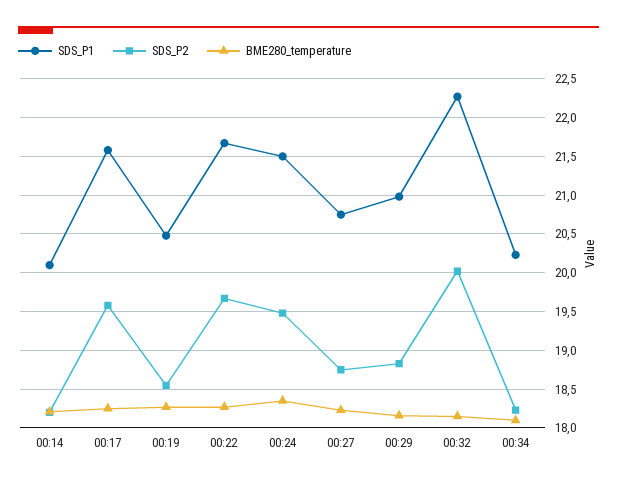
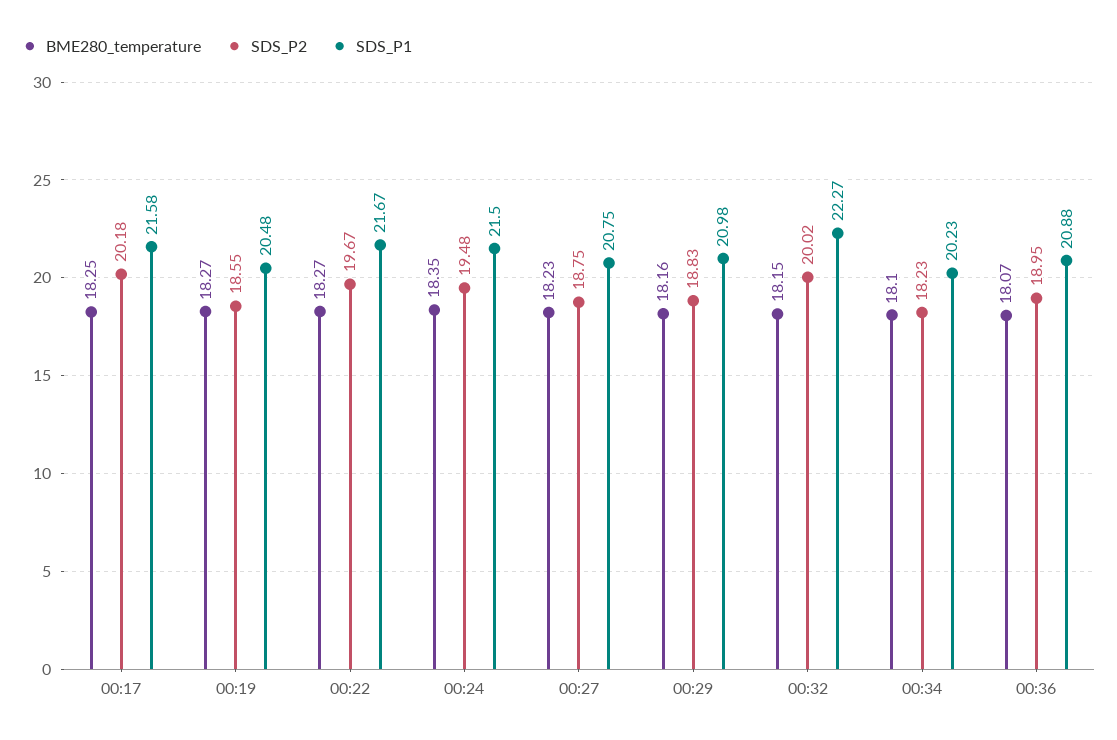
SDS_P1, 00:14: 20.1 -> none
SDS_P2, 00:14: 18.2 -> none
BME280_temperature, 00:14: 18.2 -> none
SDS_P2, 00:17: 19.6 -> 20.18
BME280_temperature, 00:36: none -> 18.07
SDS_P2, 00:36: none -> 18.95
SDS_P1, 00:36: none -> 20.88

